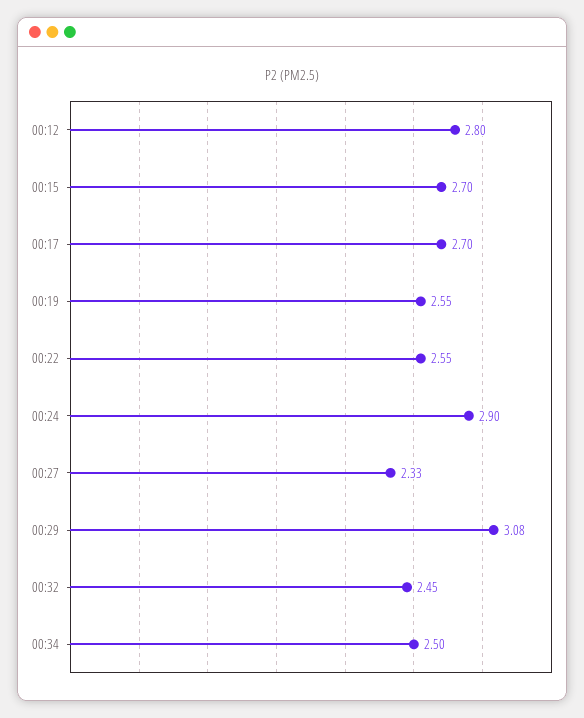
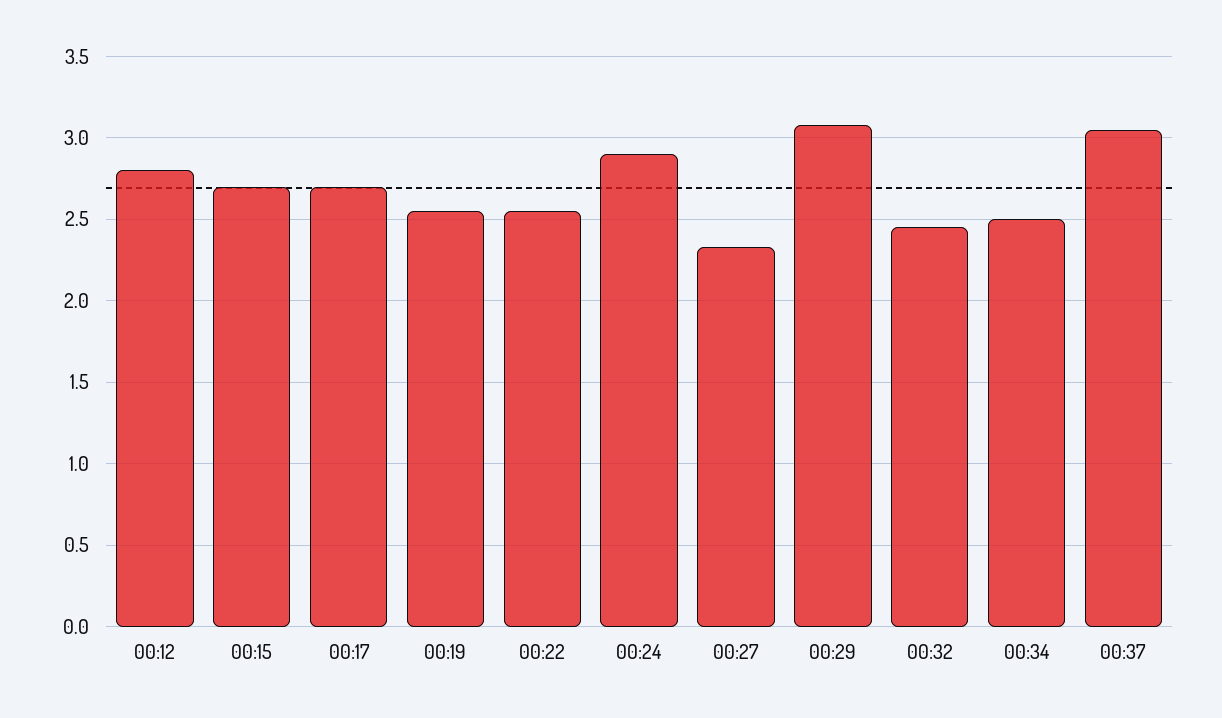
00:37: none -> 3.05

